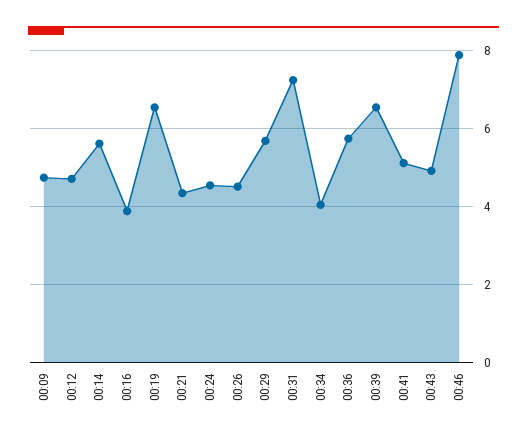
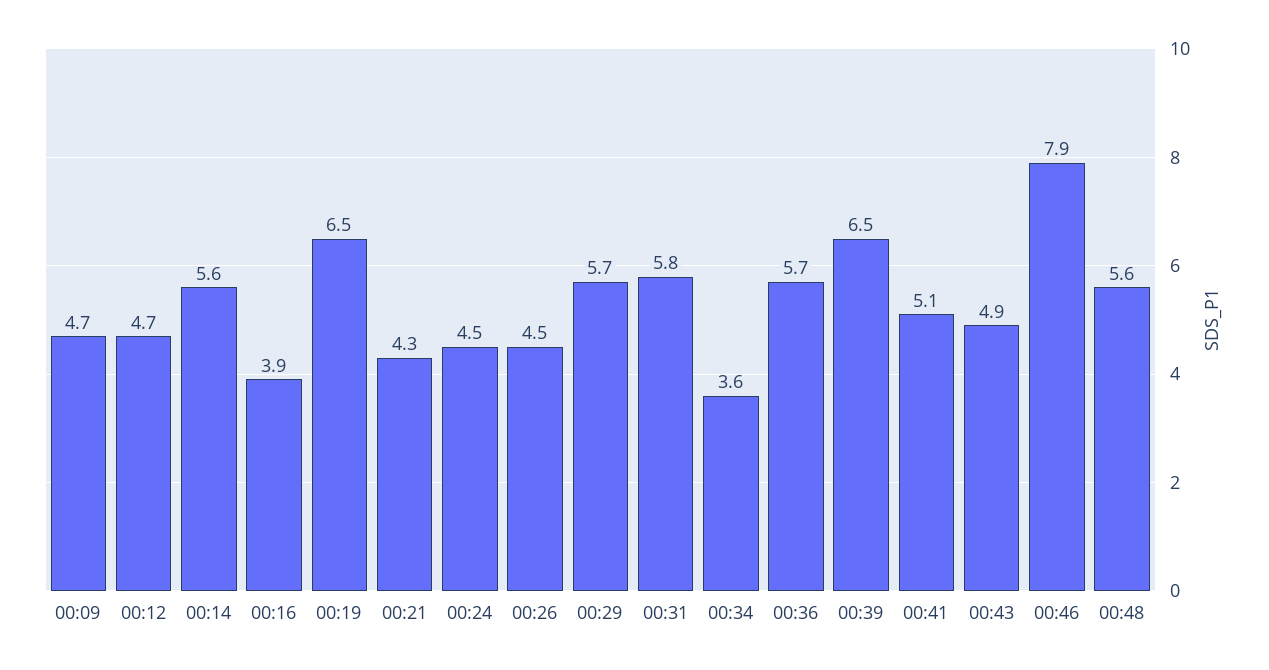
00:31: 7.2 -> 5.8
00:34: 4 -> 3.6
00:48: none -> 5.6

